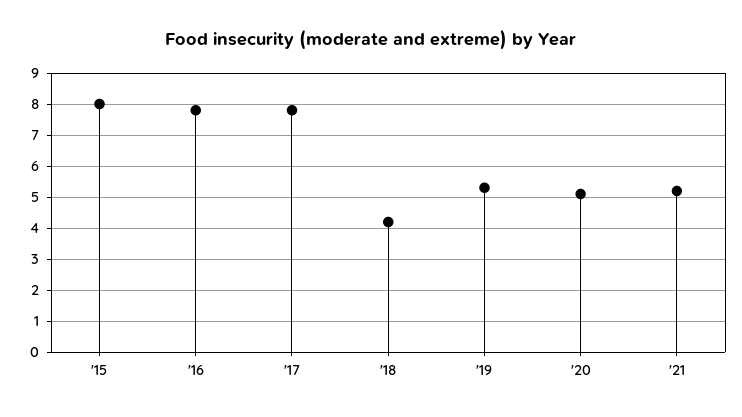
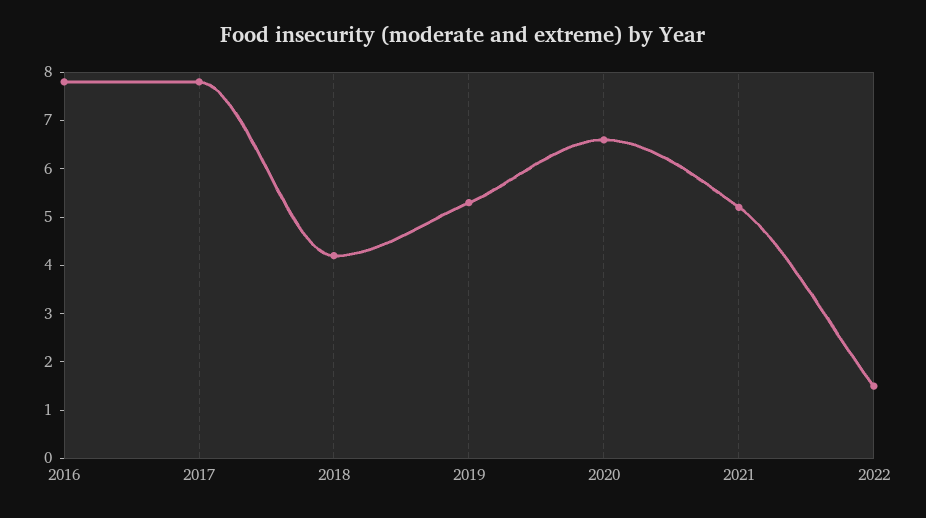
'15: 8 -> none
'20: 5 -> 6.5
2022: none -> 1.5

